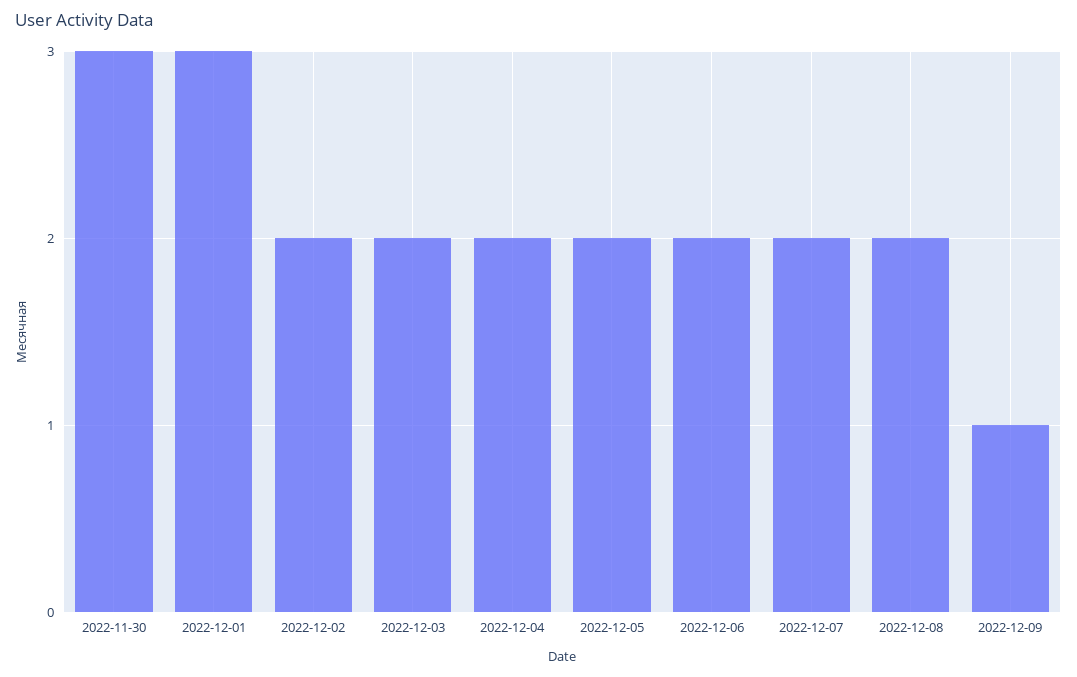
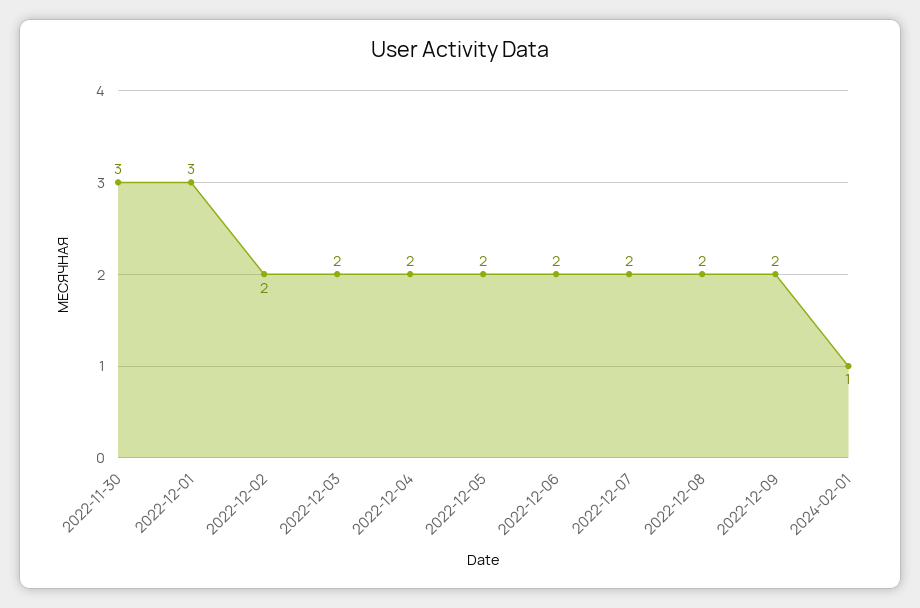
2022-12-09: 1 -> 2
2024-02-01: none -> 1

